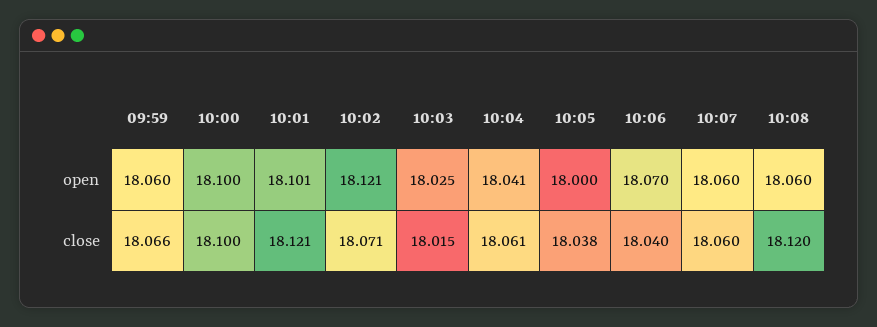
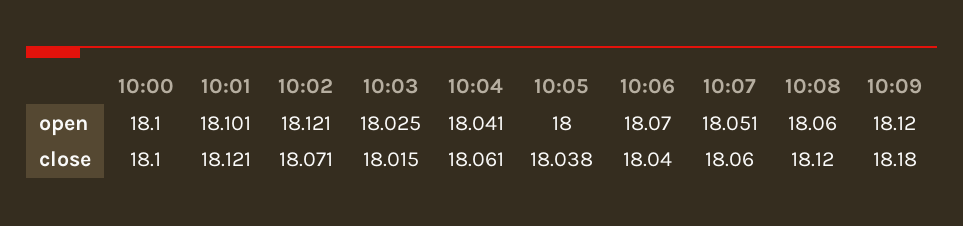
09:59, open: 18.06 -> none
10:07, open: 18.06 -> 18.051
09:59, close: 18.066 -> none
10:09, open: none -> 18.12
10:09, close: none -> 18.18

